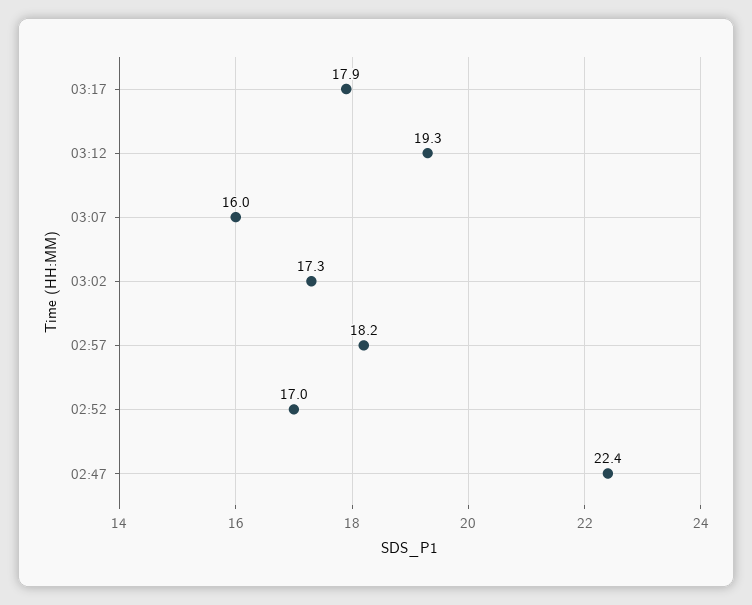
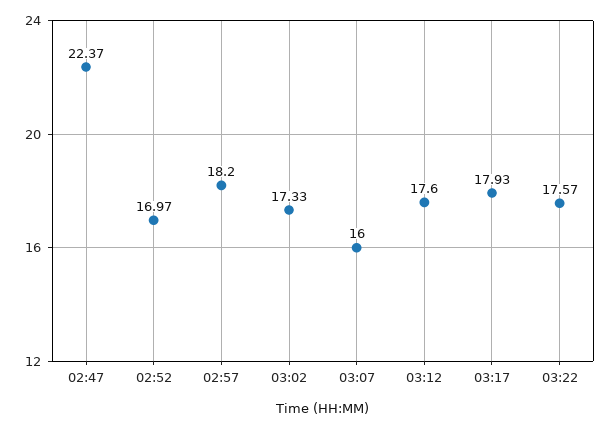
03:12: 19.3 -> 17.6
03:22: none -> 17.57

